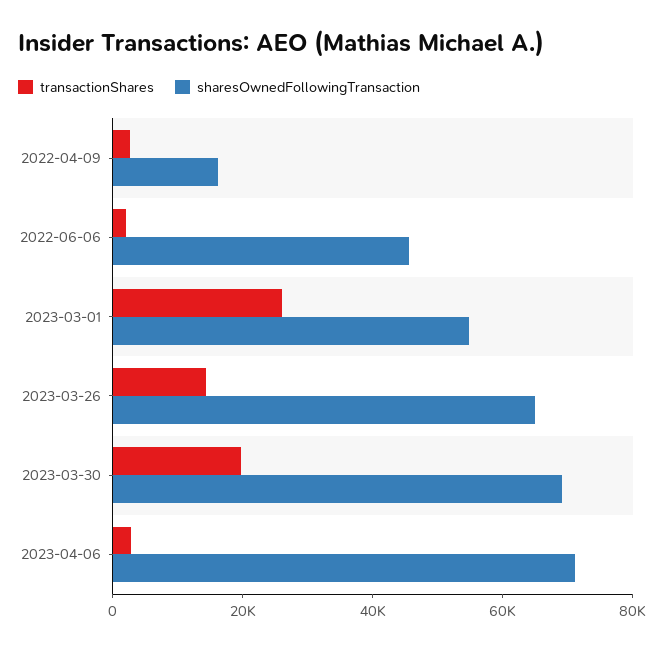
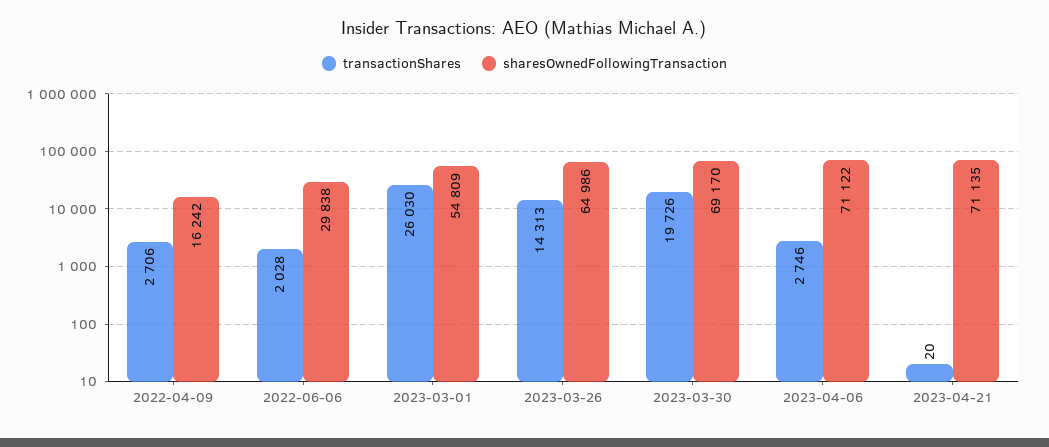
sharesOwnedFollowingTransaction, 2022-06-06: 45000 -> 29838
transactionShares, 2023-04-21: none -> 20
sharesOwnedFollowingTransaction, 2023-04-21: none -> 71135

